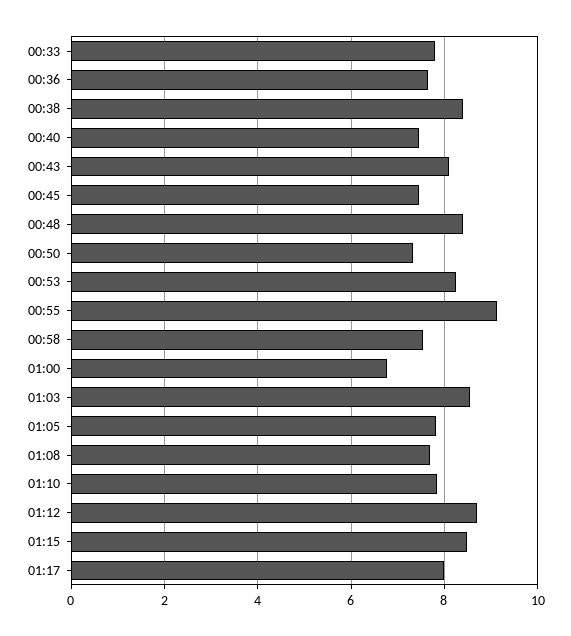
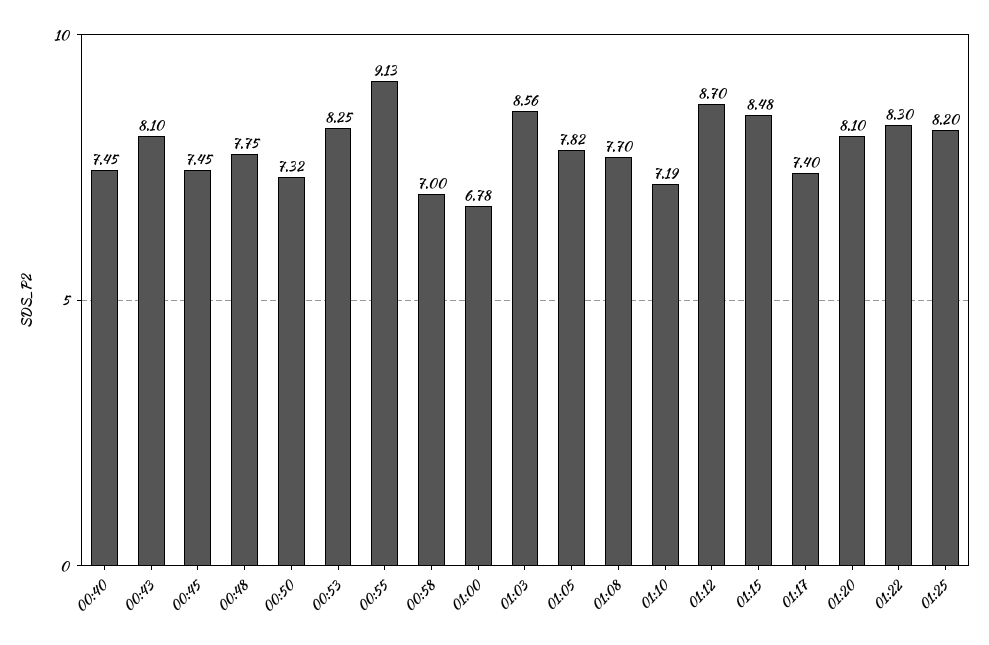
00:33: 7.8 -> none
00:36: 7.6 -> none
00:38: 8.4 -> none
00:48: 8.4 -> 7.75
00:58: 7.6 -> 7
01:10: 7.8 -> 7.19
01:17: 8 -> 7.4
01:20: none -> 8.1
01:22: none -> 8.3
01:25: none -> 8.2

